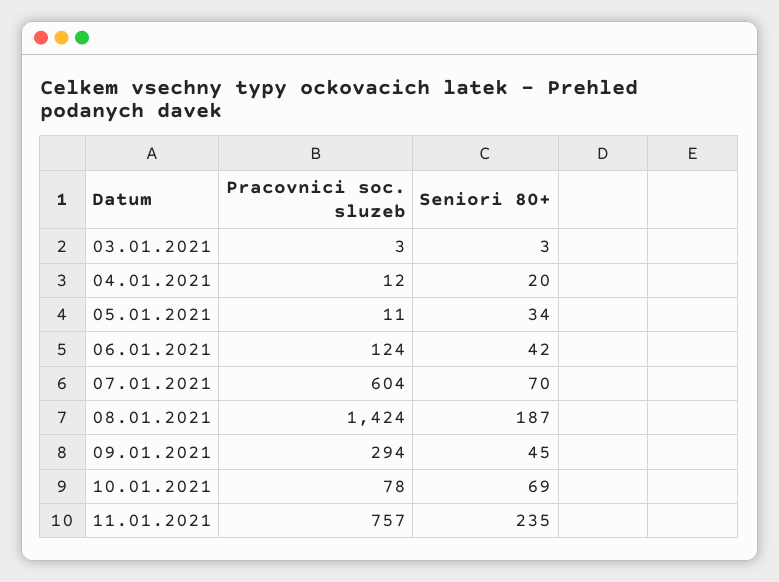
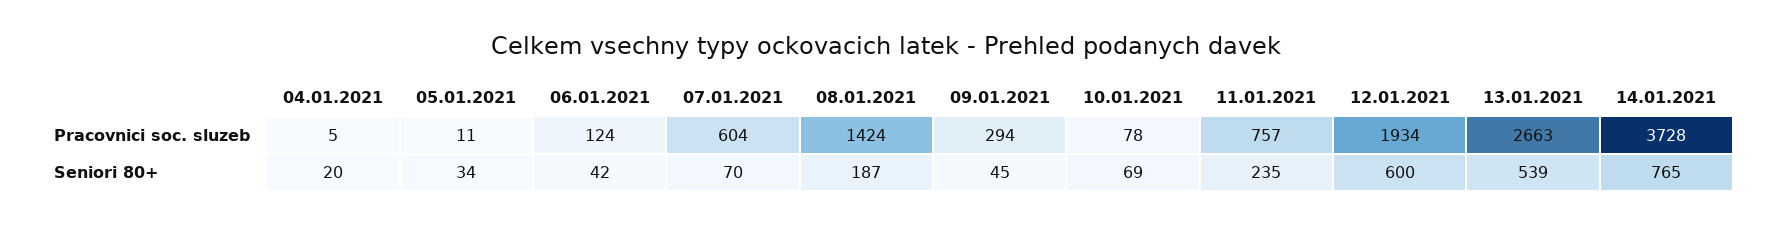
Pracovnici soc. sluzeb, 03.01.2021: 3 -> none
Seniori 80+, 03.01.2021: 3 -> none
Pracovnici soc. sluzeb, 04.01.2021: 12 -> 5
Pracovnici soc. sluzeb, 12.01.2021: none -> 1934
Pracovnici soc. sluzeb, 13.01.2021: none -> 2663
Pracovnici soc. sluzeb, 14.01.2021: none -> 3728
Seniori 80+, 12.01.2021: none -> 600
Seniori 80+, 13.01.2021: none -> 539
Seniori 80+, 14.01.2021: none -> 765

